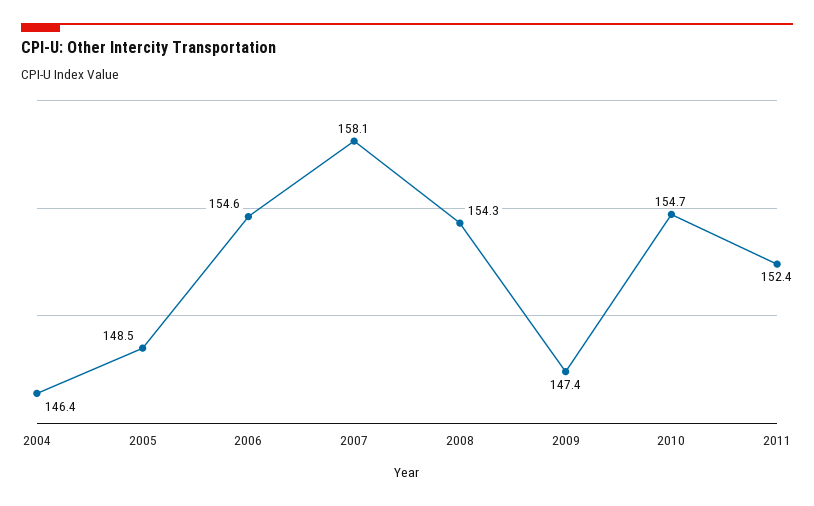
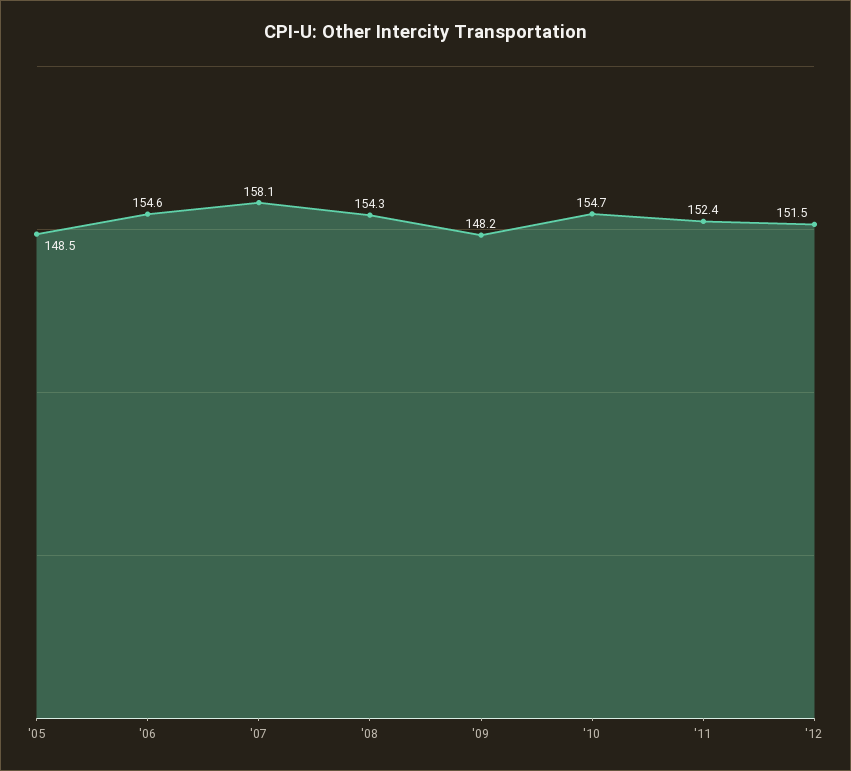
2004: 146.4 -> none
2009: 147.4 -> 148.2
'12: none -> 151.5

